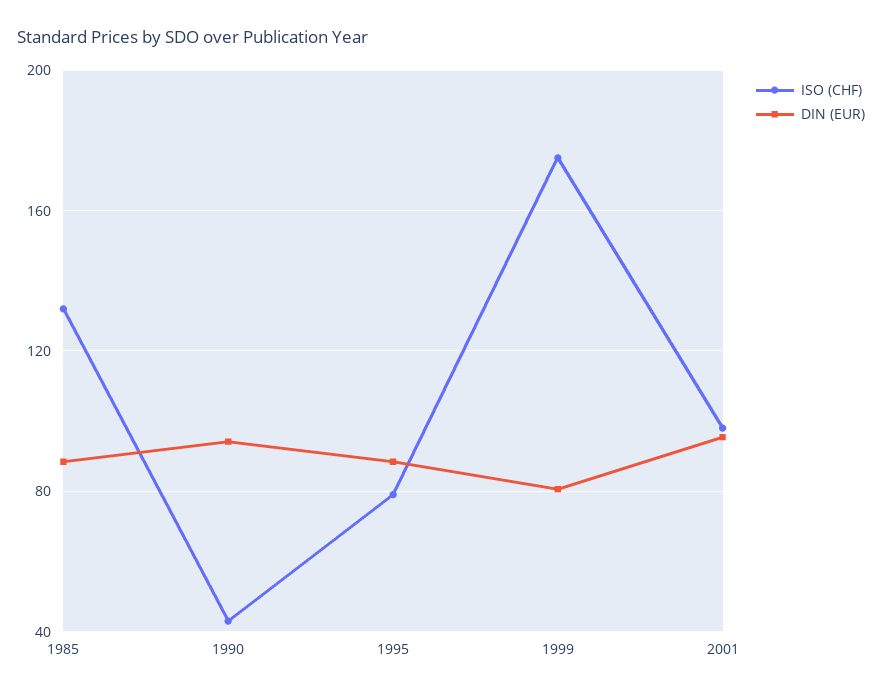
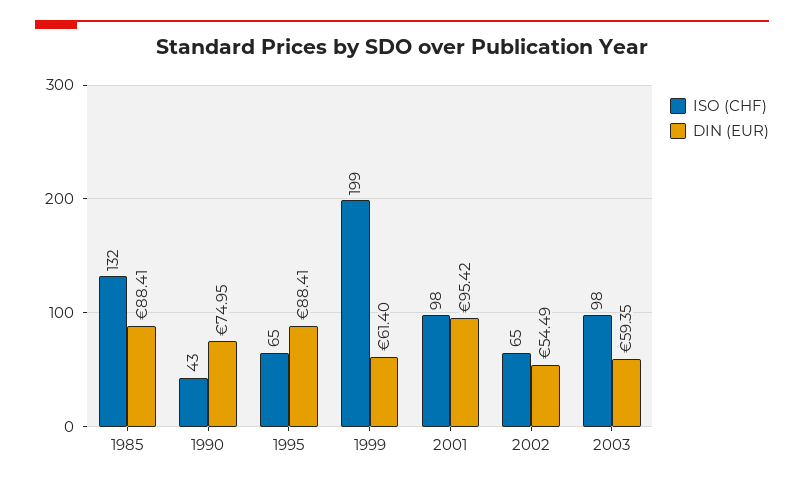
DIN (EUR), 1990: 95 -> 74.95
ISO (CHF), 1995: 80 -> 65
ISO (CHF), 1999: 175 -> 199
DIN (EUR), 1999: 80 -> 61.4
ISO (CHF), 2002: none -> 65
DIN (EUR), 2002: none -> 54.49
ISO (CHF), 2003: none -> 98
DIN (EUR), 2003: none -> 59.35

